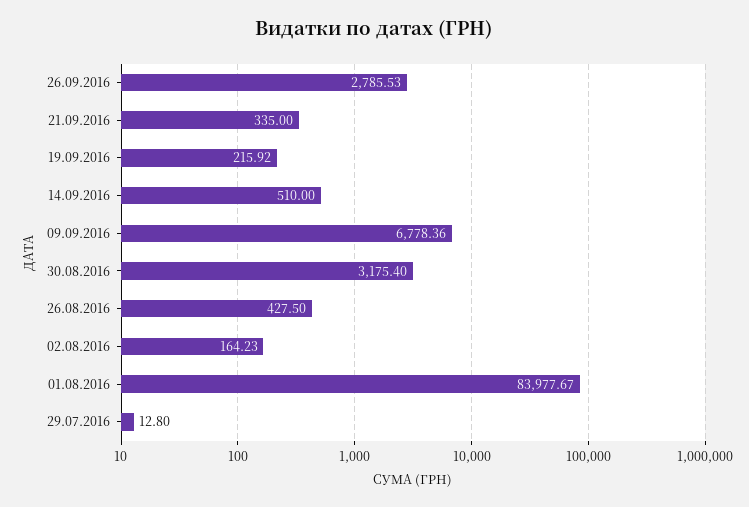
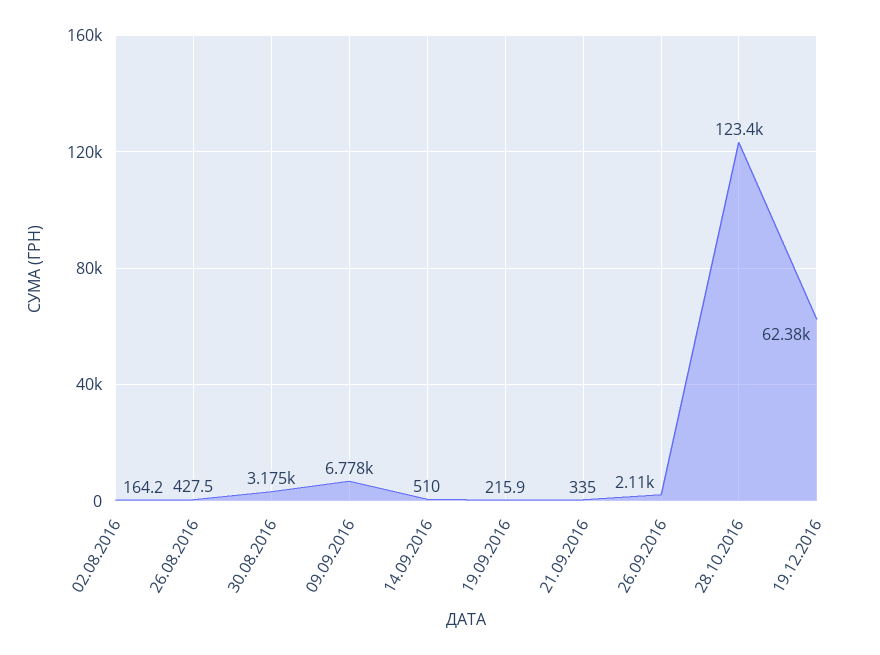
26.09.2016: 2785.53 -> 2110
01.08.2016: 83977.67 -> none
29.07.2016: 12.8 -> none
28.10.2016: none -> 123400
19.12.2016: none -> 62380

